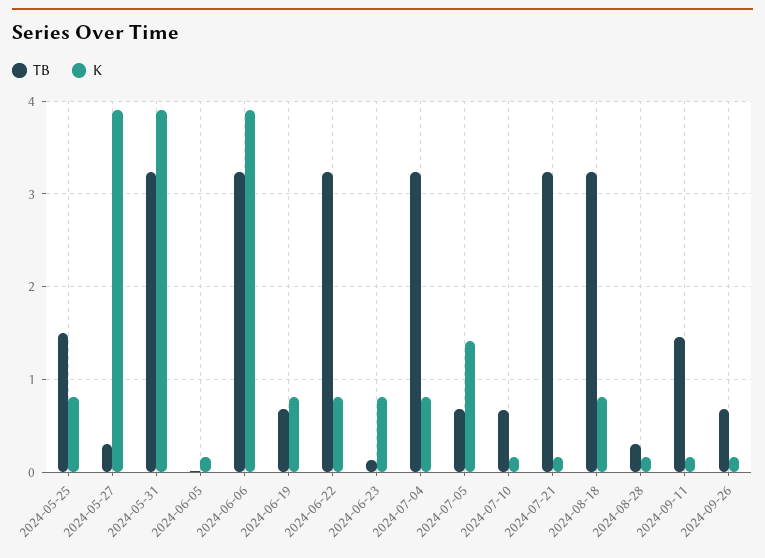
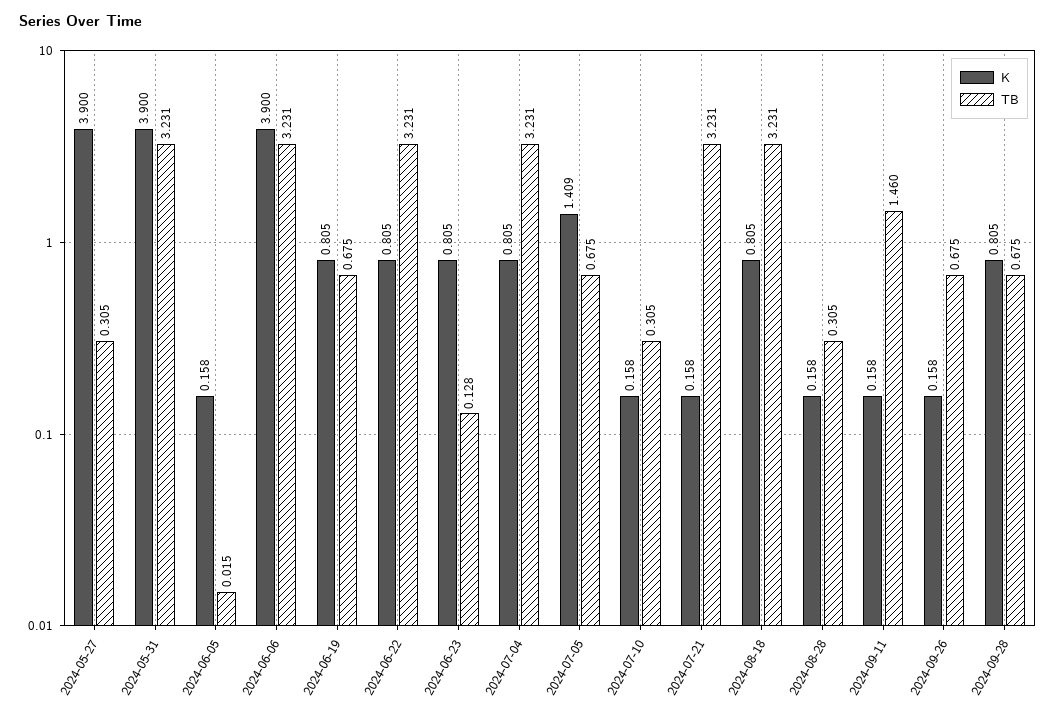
TB, 2024-05-25: 1.5 -> none
K, 2024-05-25: 0.8 -> none
TB, 2024-07-10: 0.7 -> 0.305
K, 2024-09-28: none -> 0.805
TB, 2024-09-28: none -> 0.675

